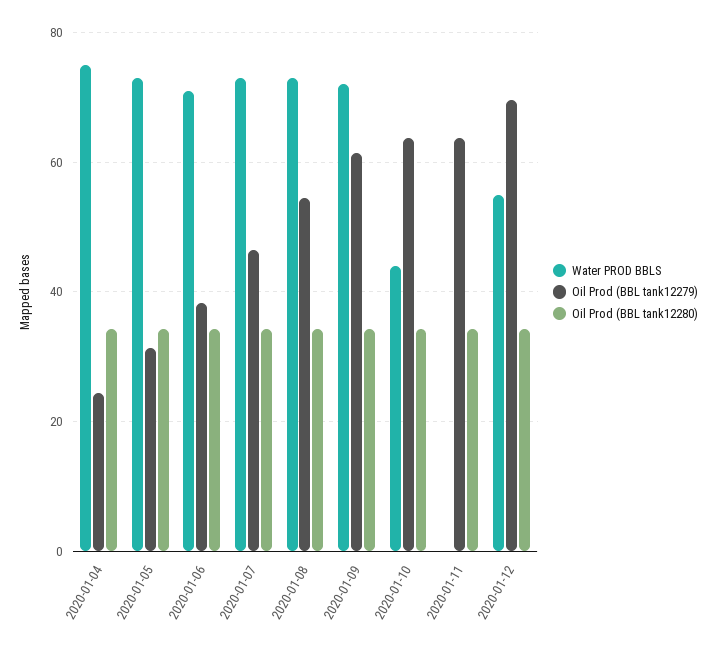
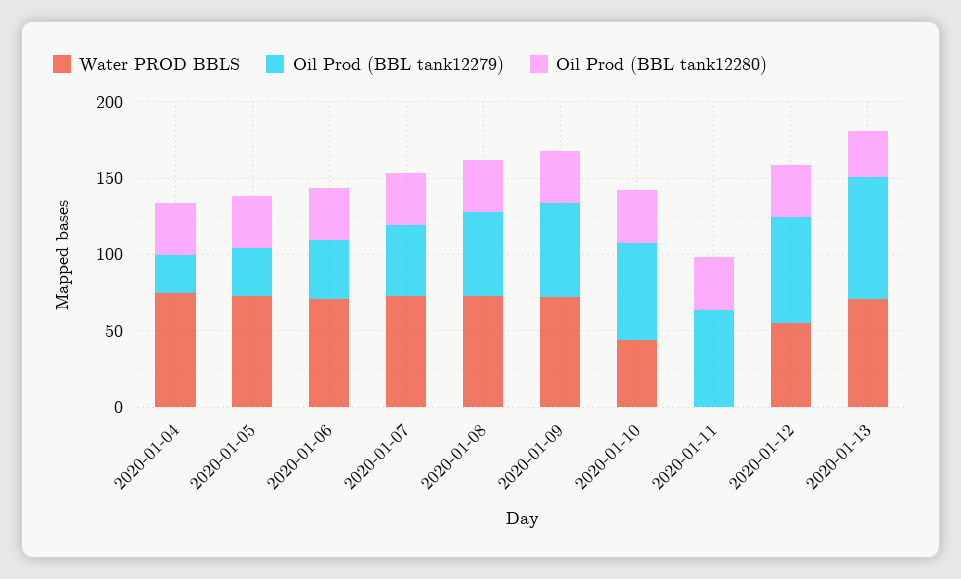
Water PROD BBLS, 2020-01-13: none -> 70
Oil Prod (BBL tank12279), 2020-01-13: none -> 80
Oil Prod (BBL tank12280), 2020-01-13: none -> 30

